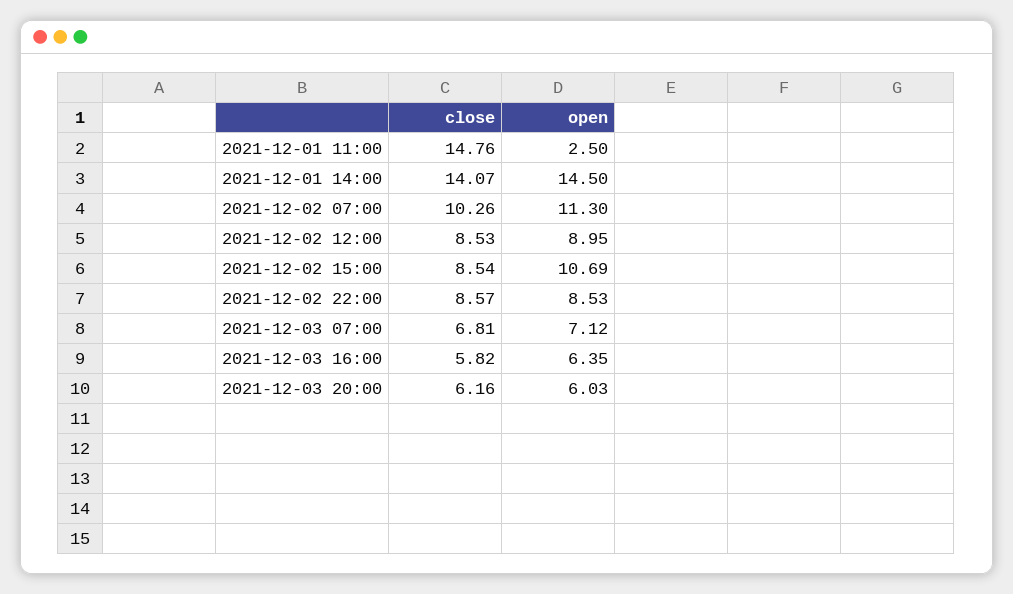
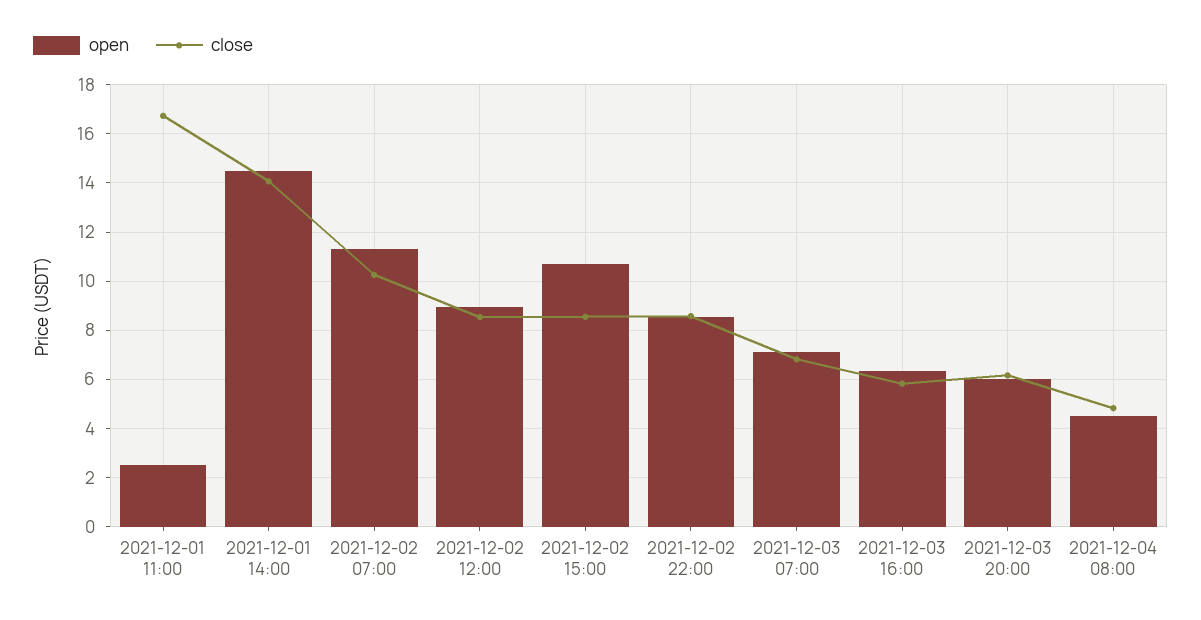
close, 2021-12-01 11:00: 14.76 -> 16.75
open, 2021-12-04 08:00: none -> 4.5
close, 2021-12-04 08:00: none -> 4.75

